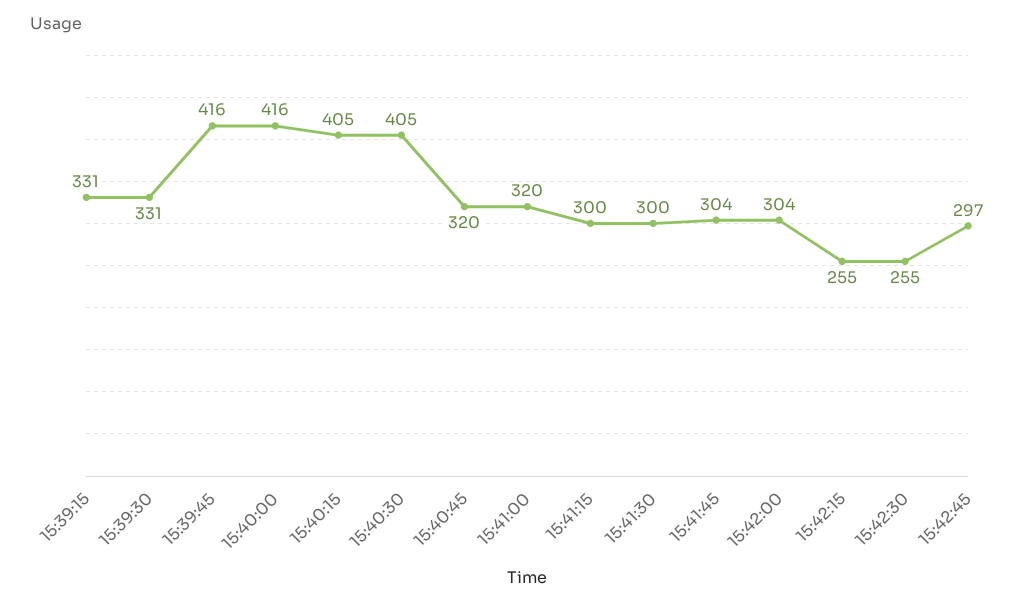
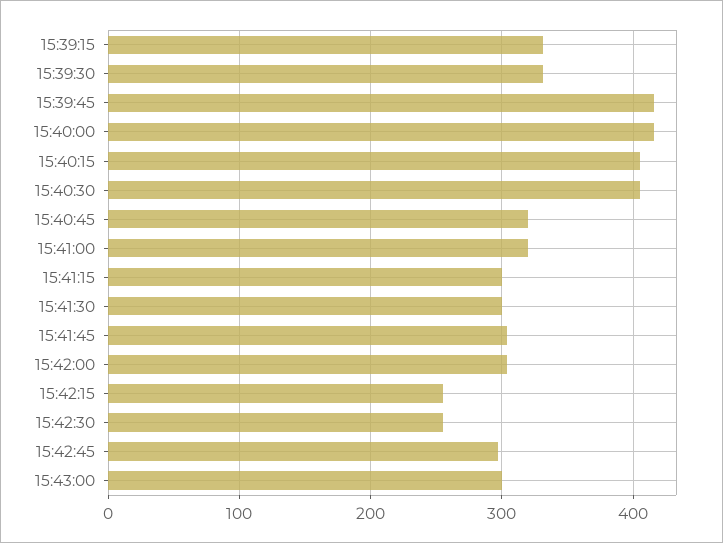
15:43:00: none -> 300

